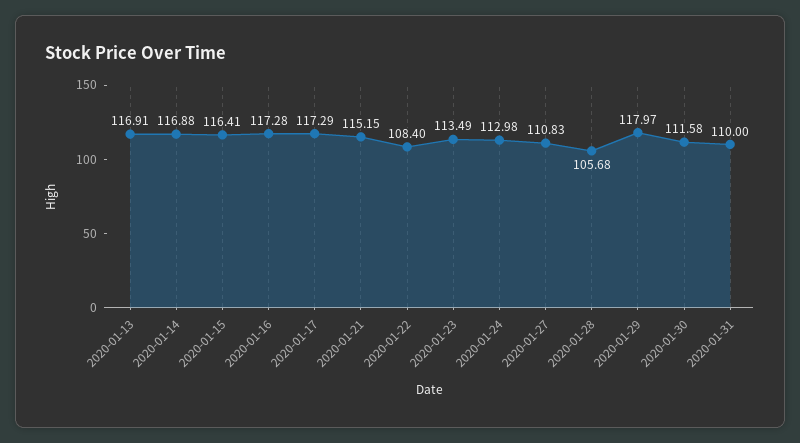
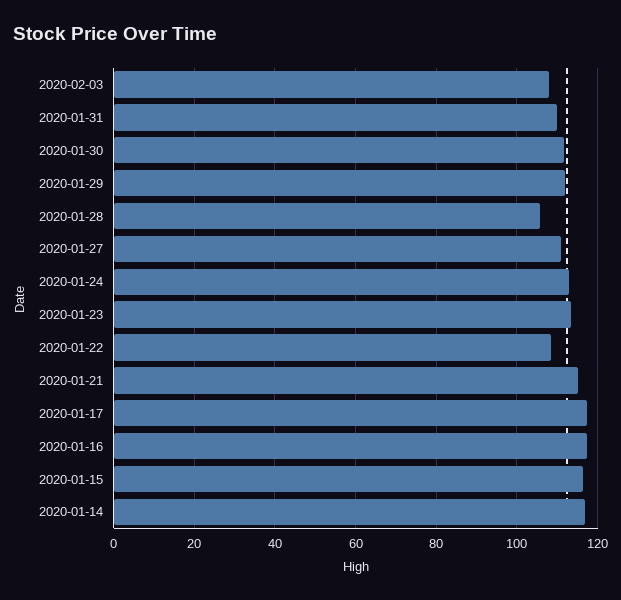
2020-01-13: 116.91 -> none
2020-01-29: 117.97 -> 112
2020-02-03: none -> 108

